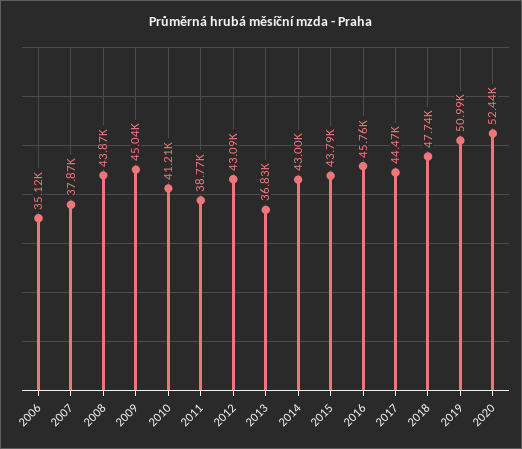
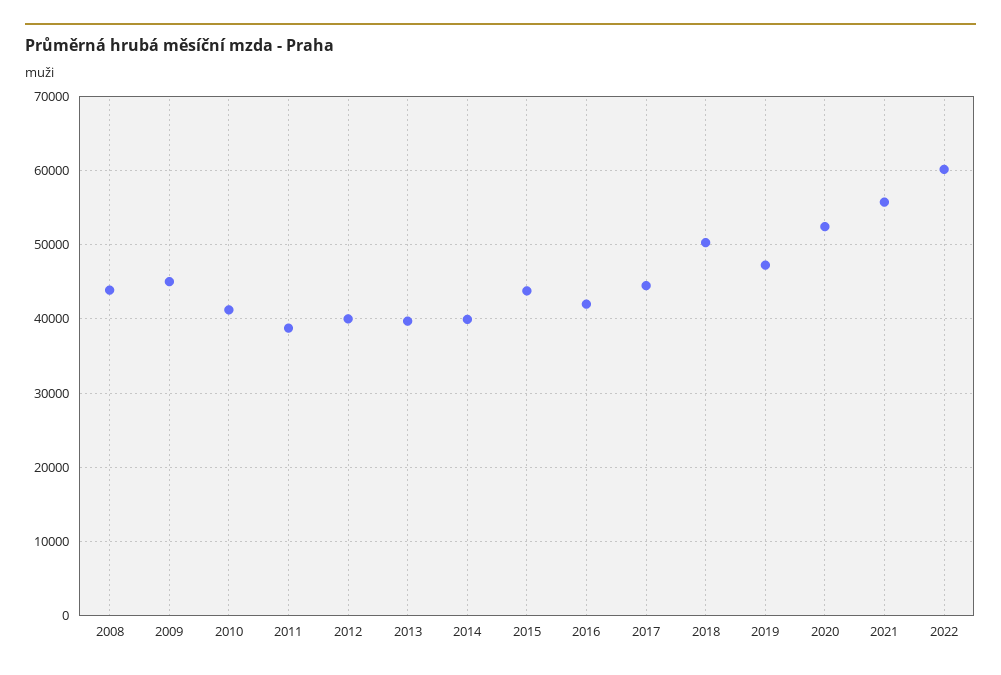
2006: 35120 -> none
2007: 37870 -> none
2012: 43090 -> 40000
2013: 36830 -> 40000
2014: 43000 -> 40000
2016: 45760 -> 42000
2018: 47740 -> 50000
2019: 50990 -> 47000
2021: none -> 56000
2022: none -> 60000

